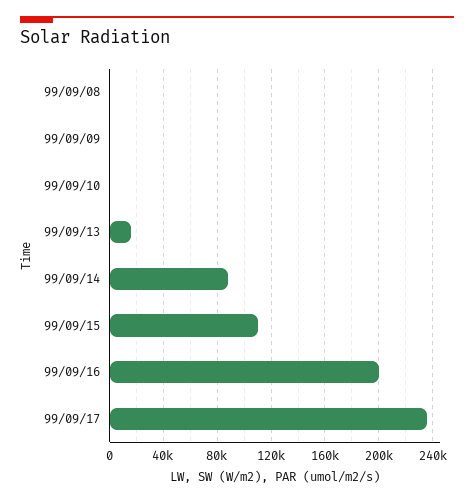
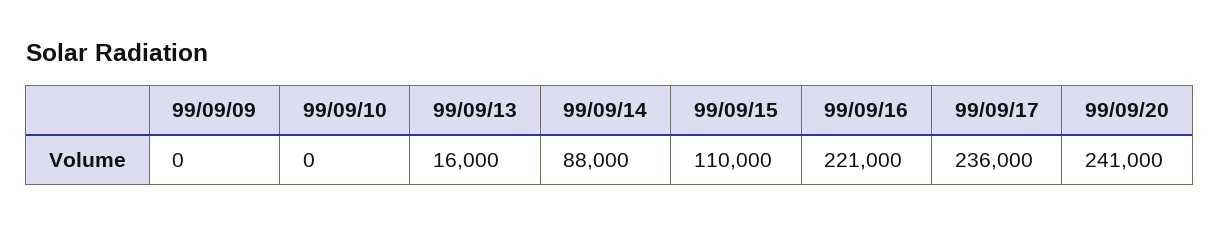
99/09/08: 0 -> none
99/09/16: 200000 -> 221000
99/09/20: none -> 241000

